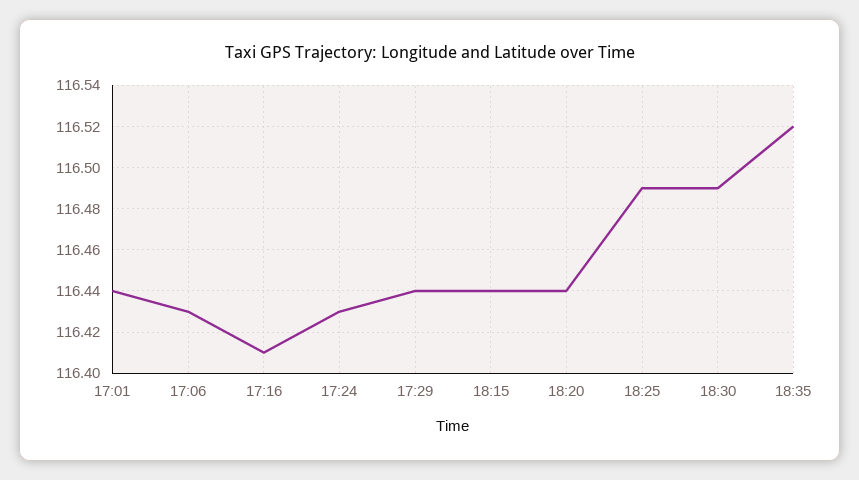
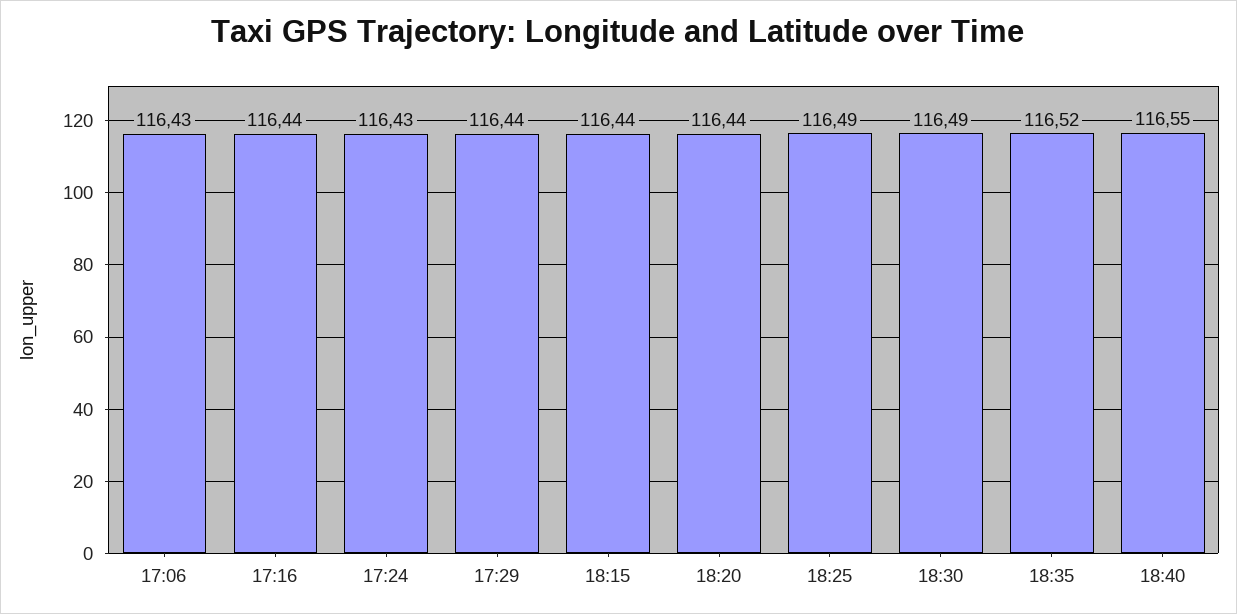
17:01: 116.44 -> none
17:16: 116.41 -> 116.44
18:40: none -> 116.55

